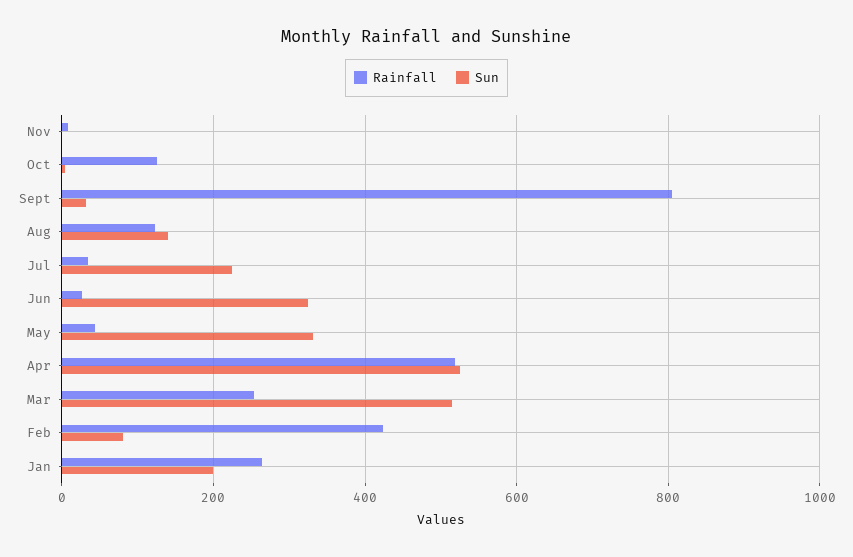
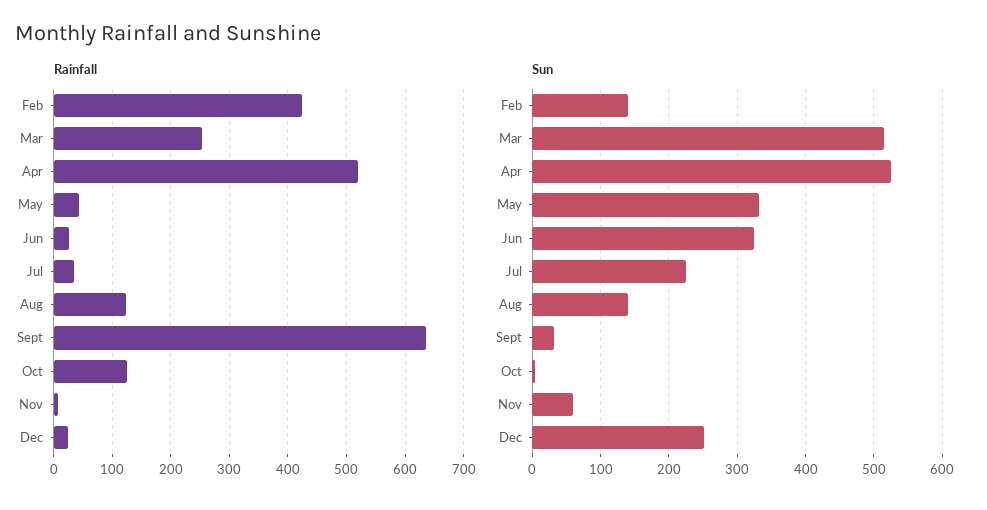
Sun, Nov: 0 -> 60
Rainfall, Sept: 800 -> 640
Sun, Feb: 80 -> 140
Rainfall, Jan: 260 -> none
Sun, Jan: 200 -> none
Rainfall, Dec: none -> 20
Sun, Dec: none -> 250

